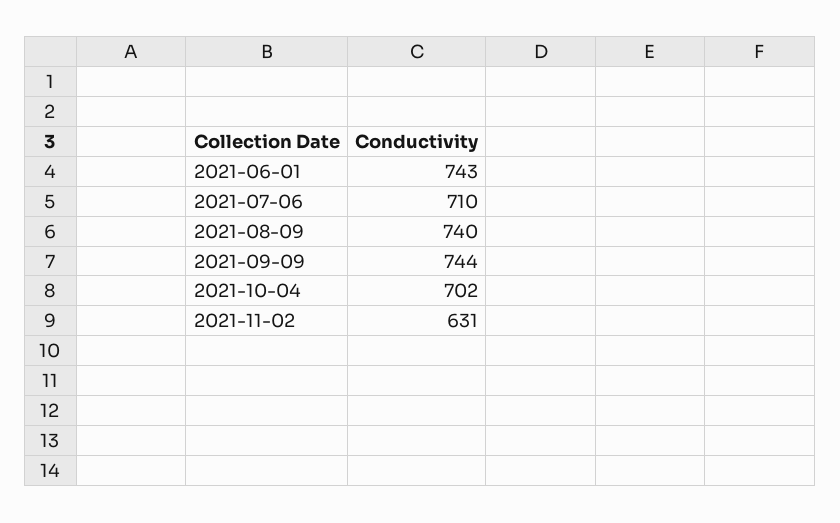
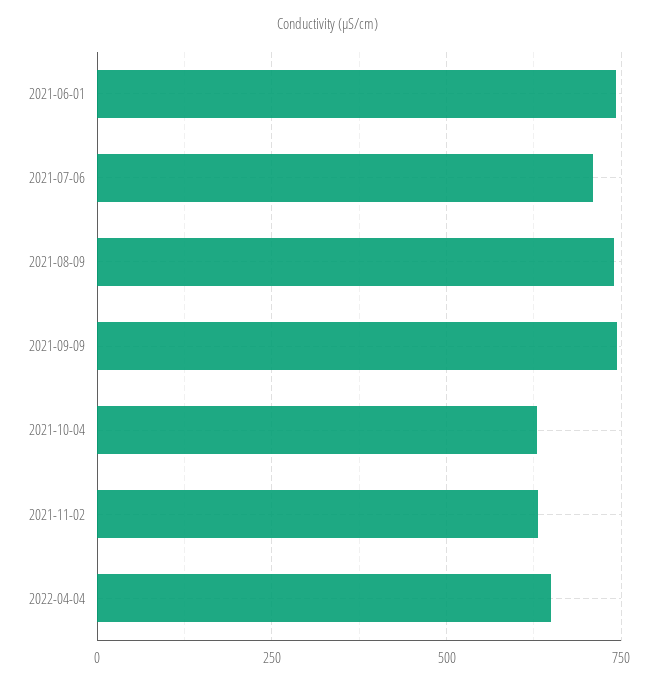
2021-10-04: 702 -> 625
2022-04-04: none -> 650

